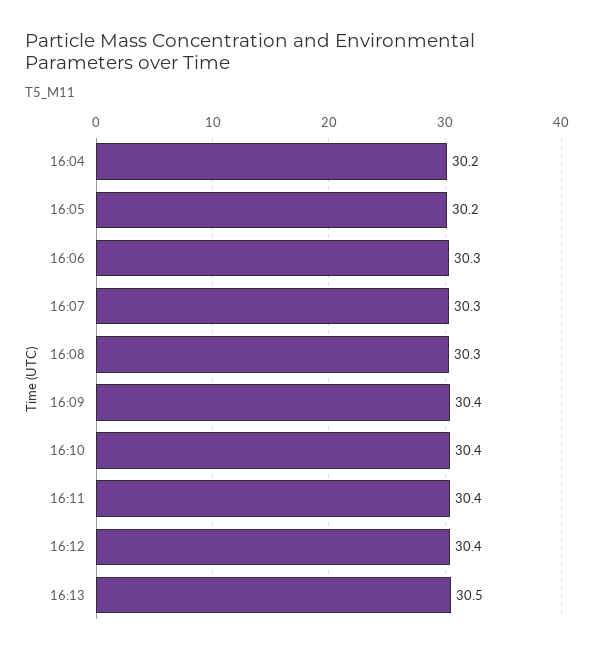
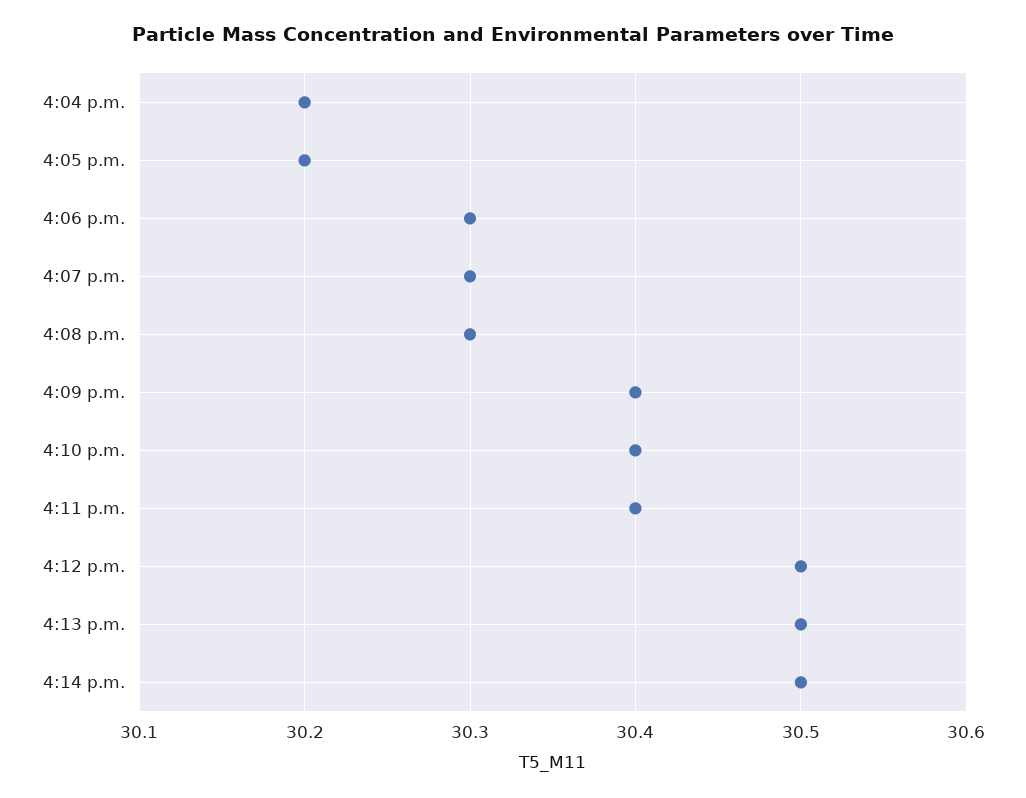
16:12: 30.4 -> 30.5
4:14 p.m.: none -> 30.5

